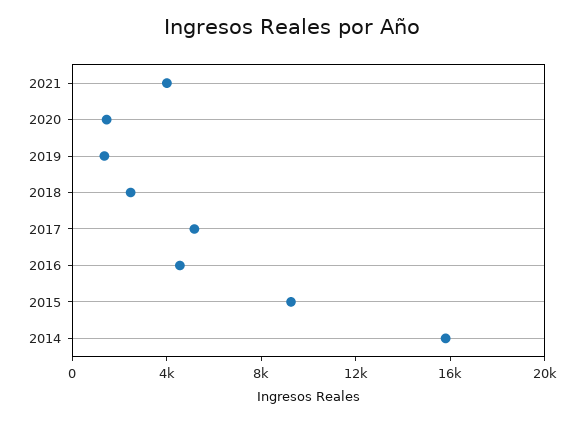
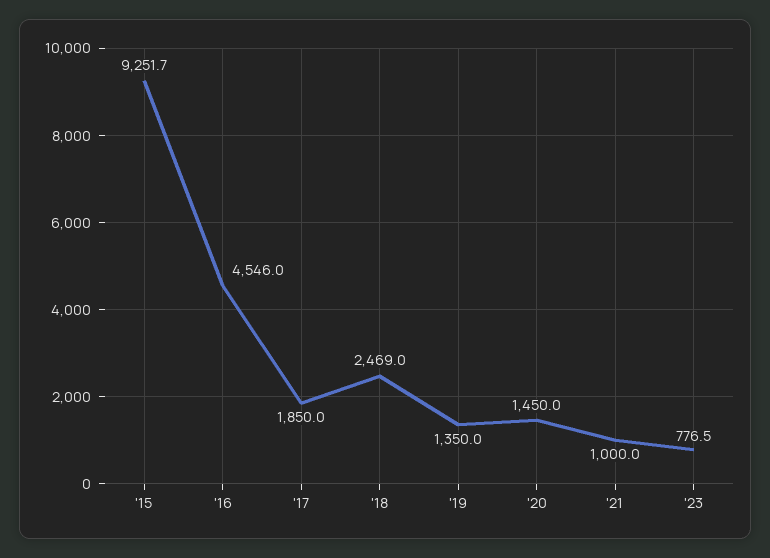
2021: 4000 -> 1000
2017: 5000 -> 1850
2014: 16000 -> none
'23: none -> 776.5

